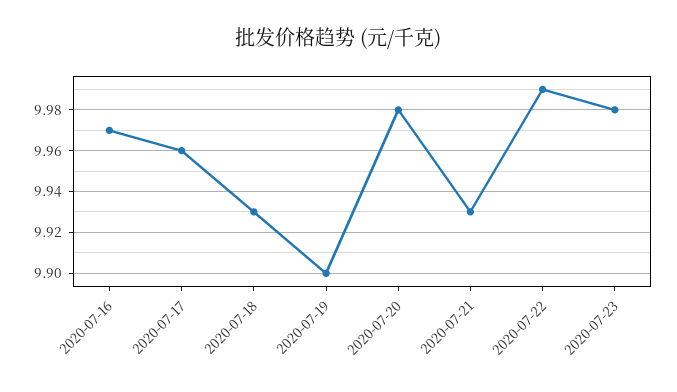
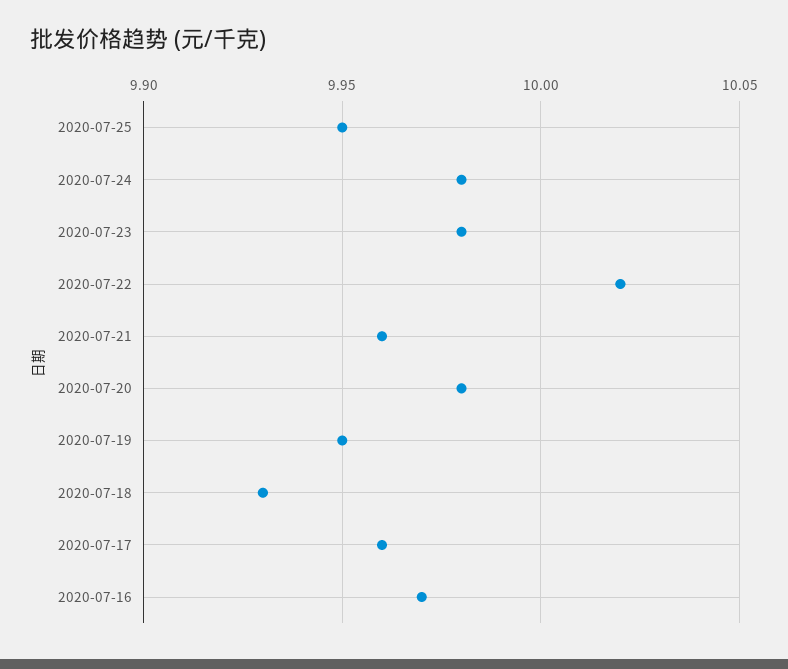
2020-07-19: 9.9 -> 9.95
2020-07-21: 9.93 -> 9.96
2020-07-22: 9.99 -> 10.02
2020-07-25: none -> 9.95
2020-07-24: none -> 9.98

